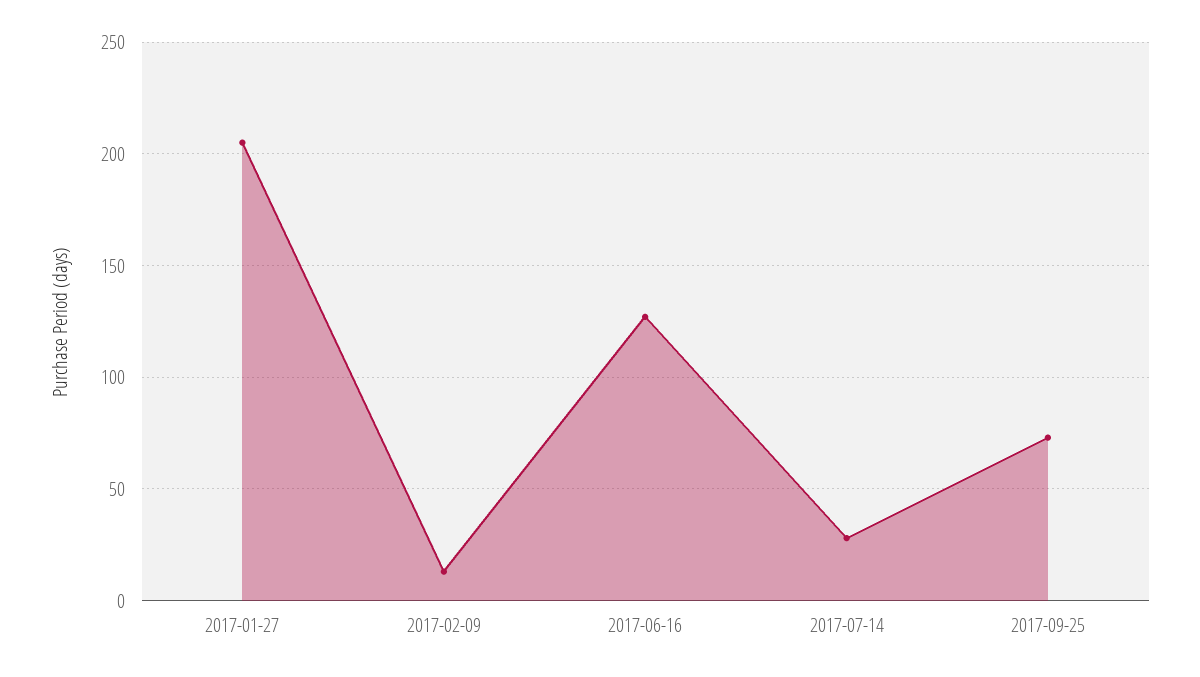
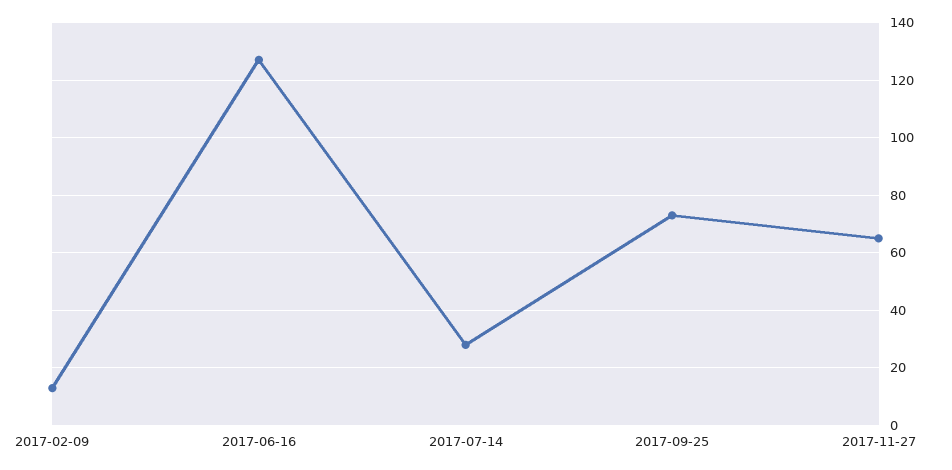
2017-01-27: 205 -> none
2017-11-27: none -> 65

